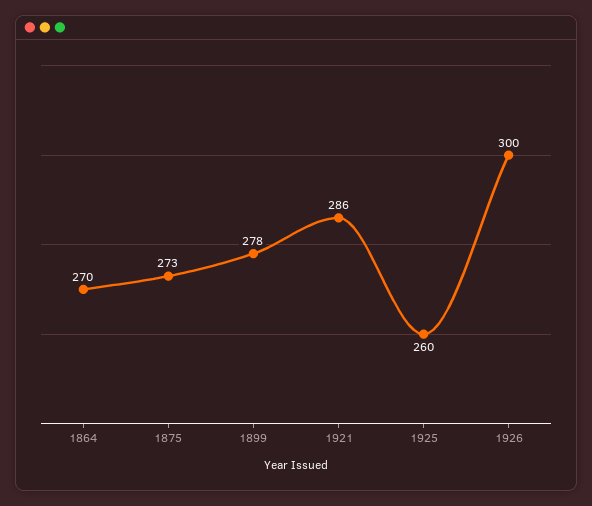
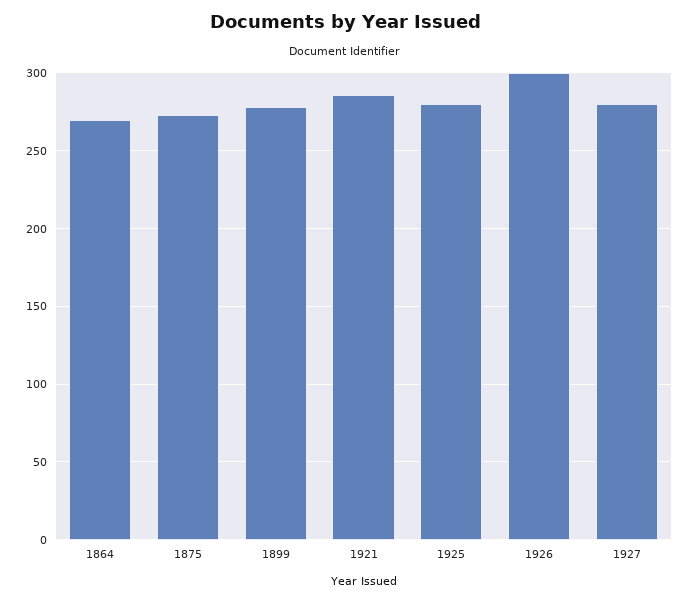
1925: 260 -> 280
1927: none -> 280

